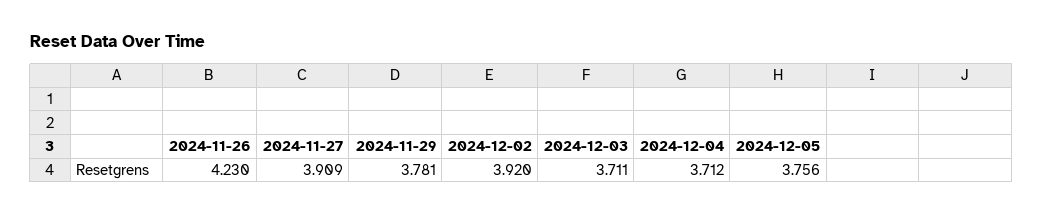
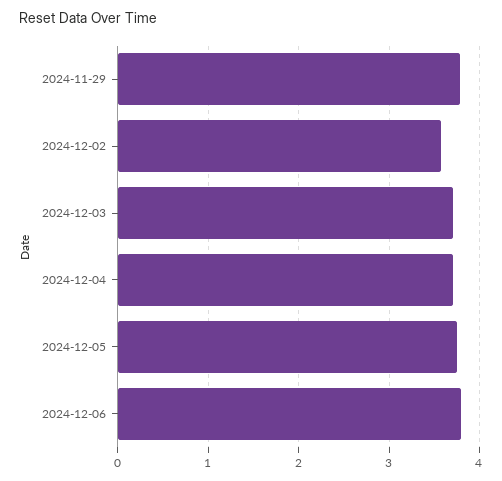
2024-11-26: 4.23 -> none
2024-11-27: 3.909 -> none
2024-12-02: 3.92 -> 3.6
2024-12-06: none -> 3.8

